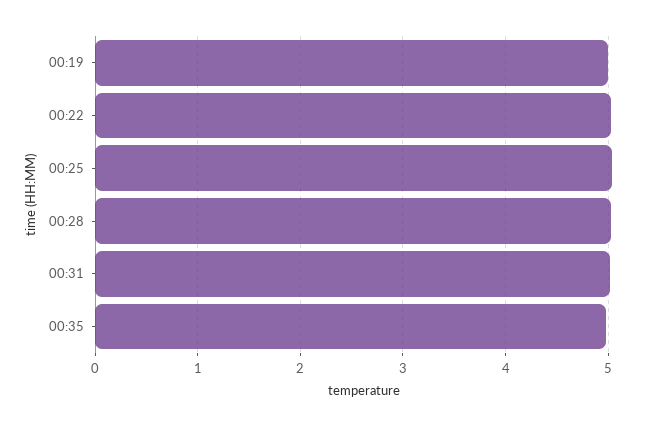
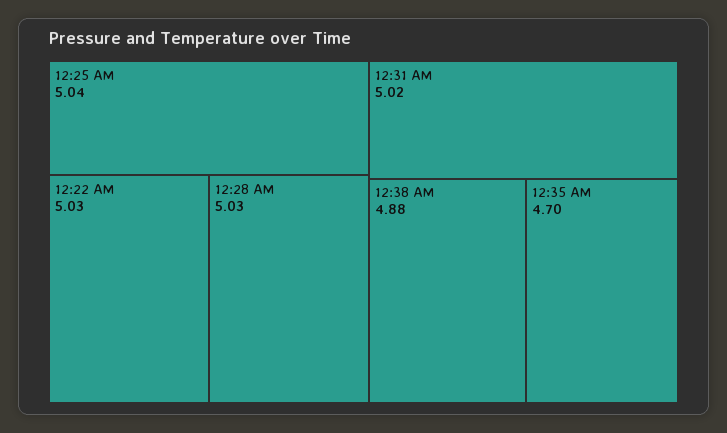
00:19: 5 -> none
00:35: 5 -> 4.7
12:38 AM: none -> 4.88

